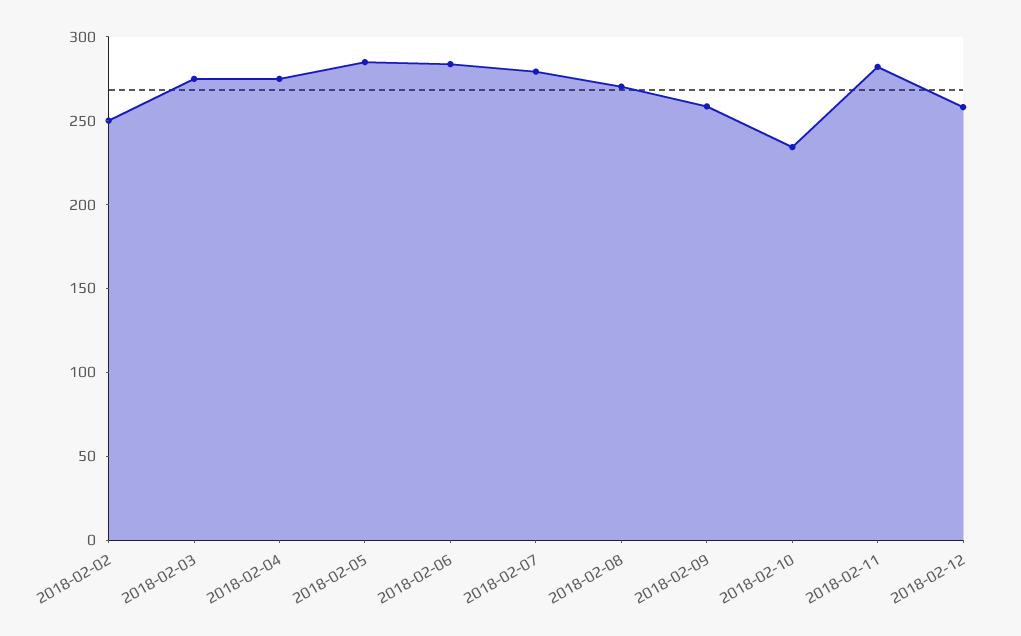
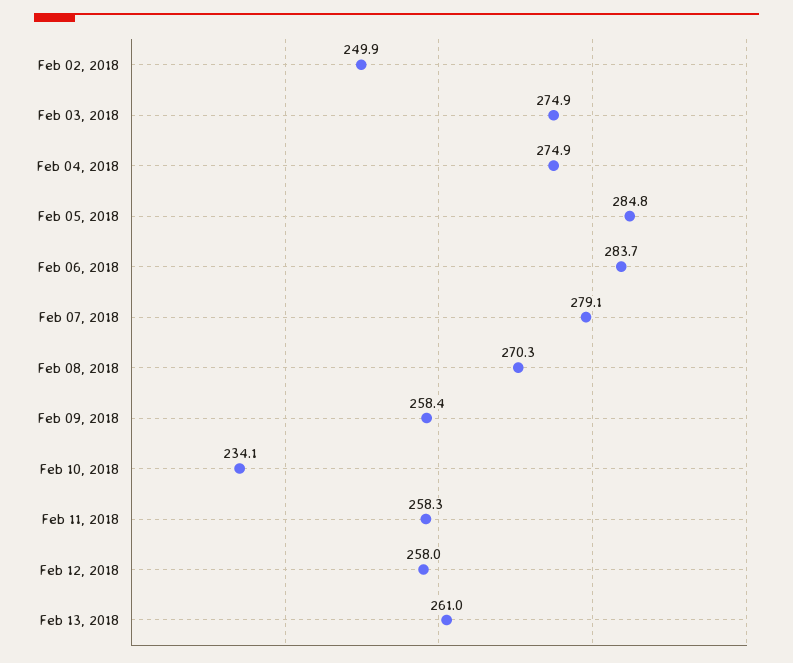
2018-02-11: 280 -> 258.3
Feb 13, 2018: none -> 261

